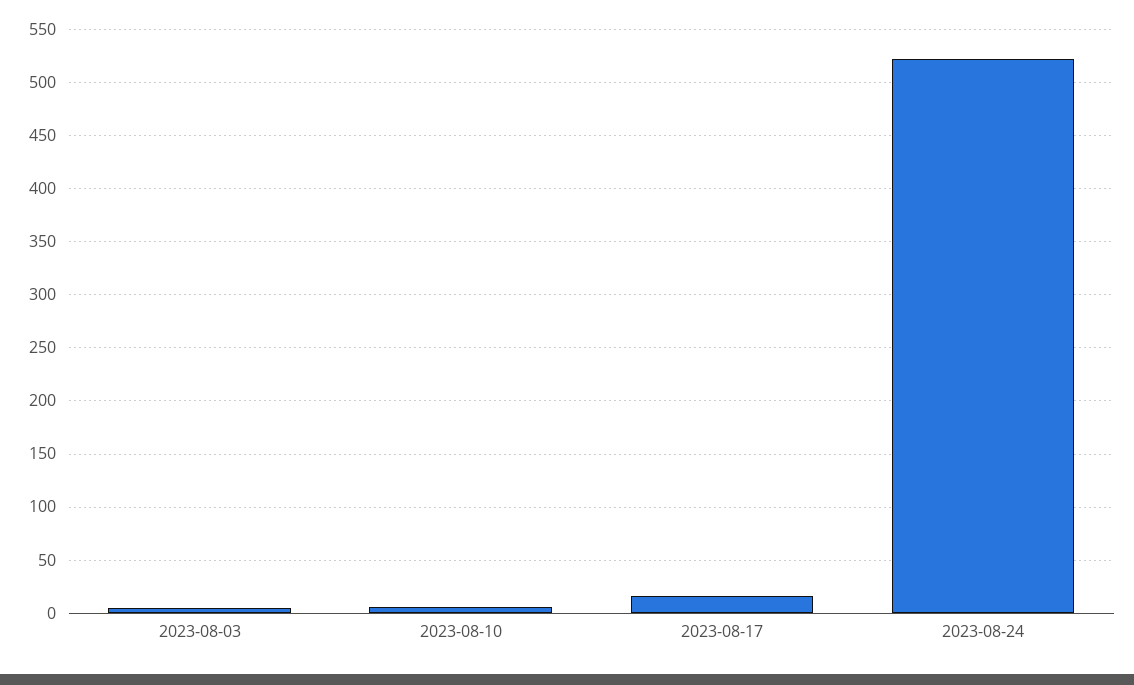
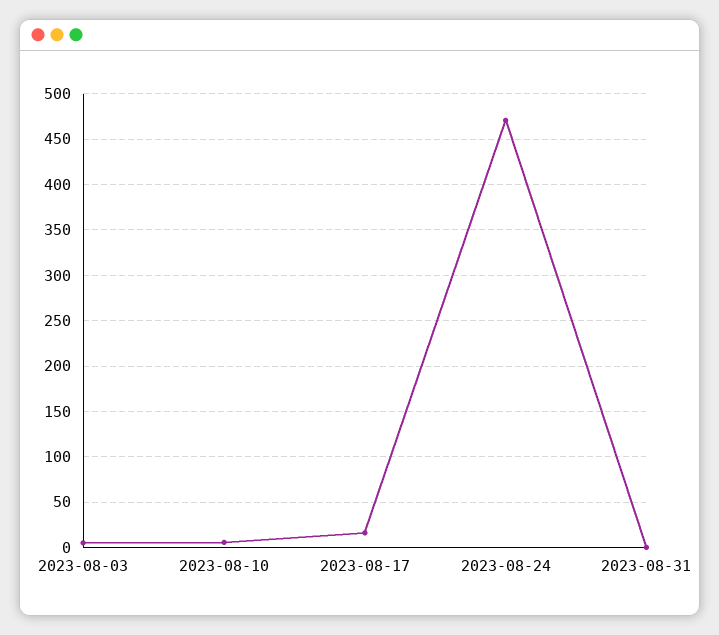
2023-08-24: 520 -> 470
2023-08-31: none -> 0

